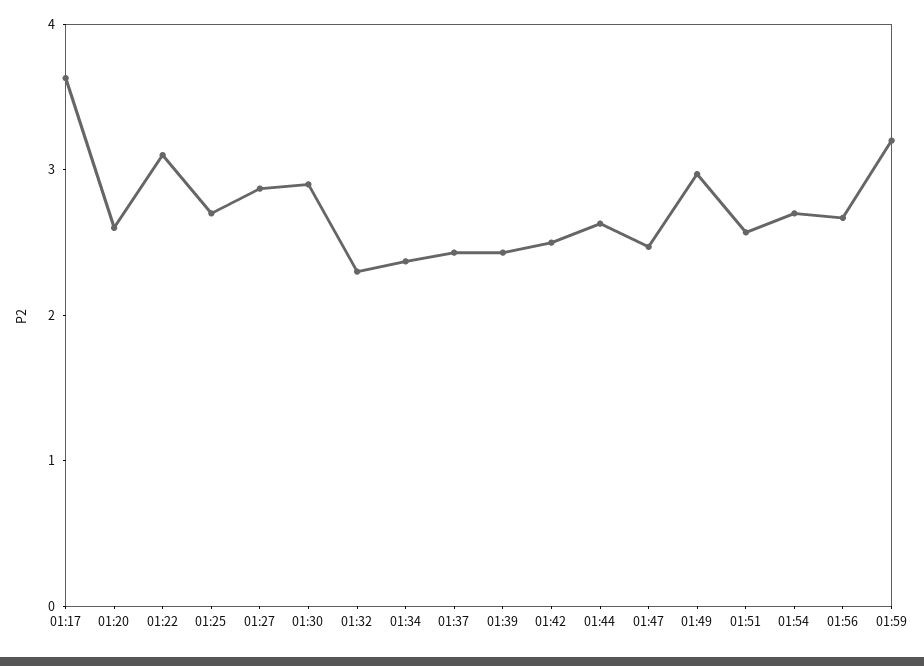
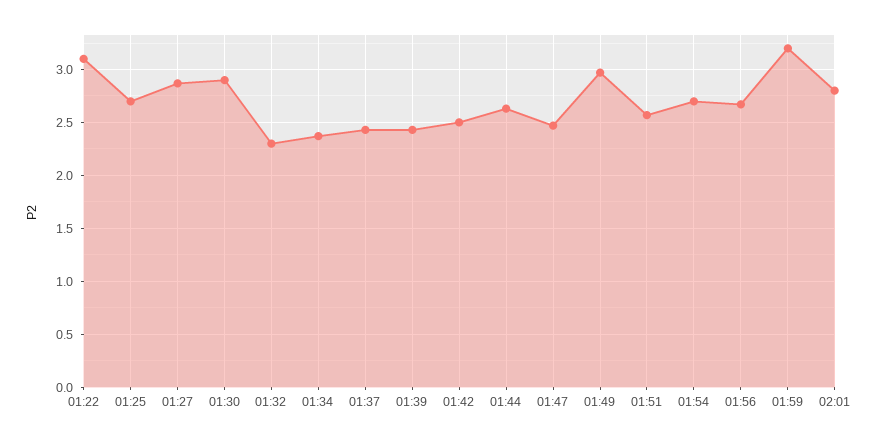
01:17: 3.6 -> none
01:20: 2.6 -> none
02:01: none -> 2.8

